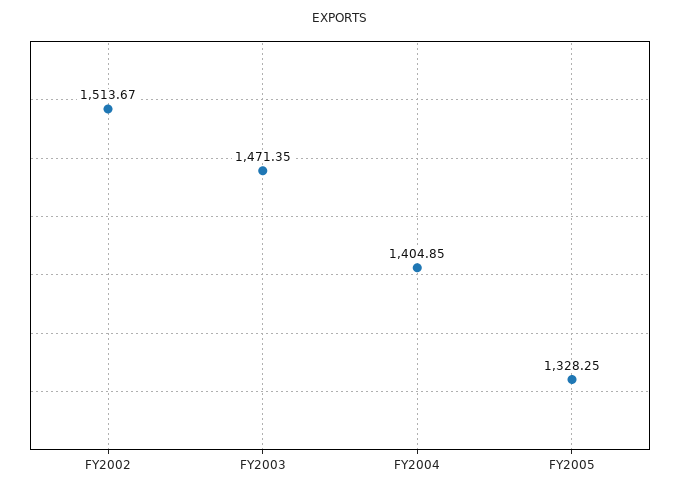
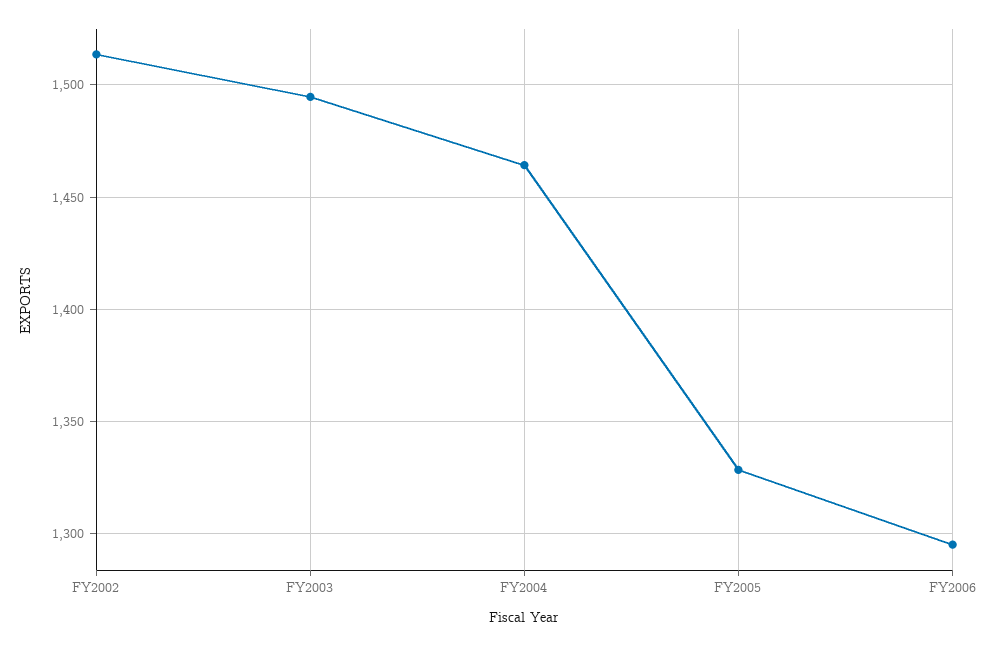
FY2003: 1471.35 -> 1495
FY2004: 1404.85 -> 1465
FY2006: none -> 1295

